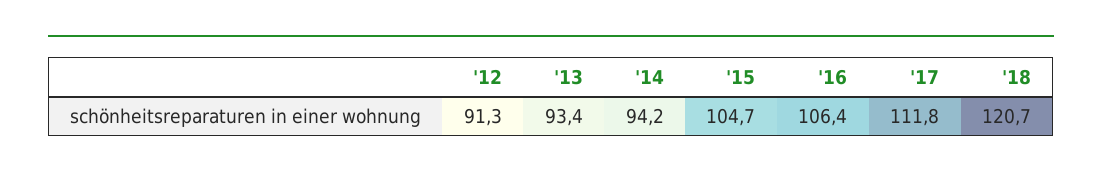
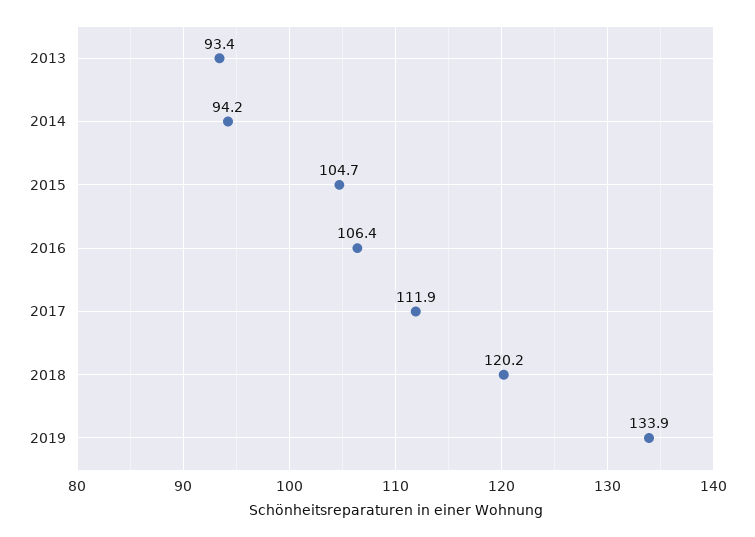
'12: 91.3 -> none
'17: 111.8 -> 111.9
'18: 120.7 -> 120.2
2019: none -> 133.9

